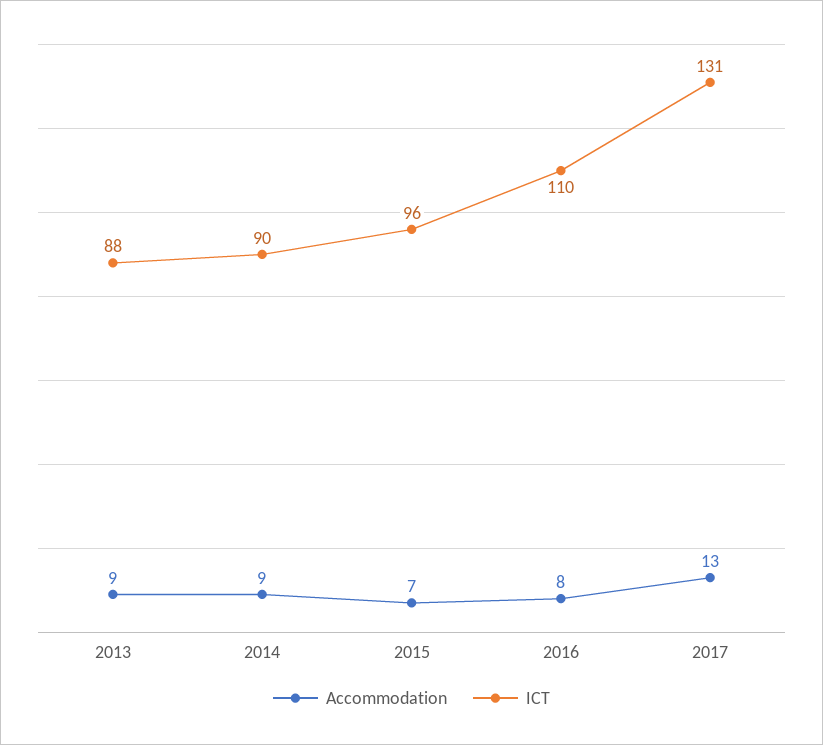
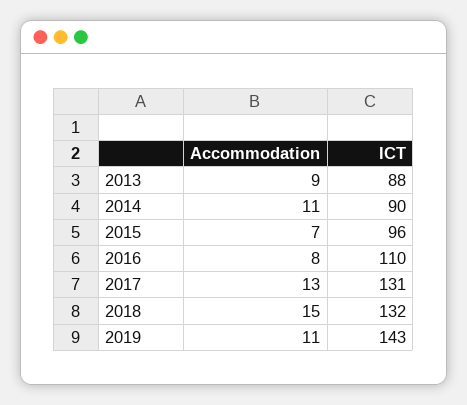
Accommodation, 2014: 9 -> 11
Accommodation, 2018: none -> 15
ICT, 2018: none -> 132
Accommodation, 2019: none -> 11
ICT, 2019: none -> 143

